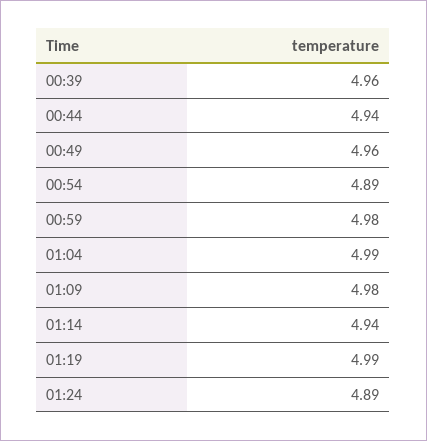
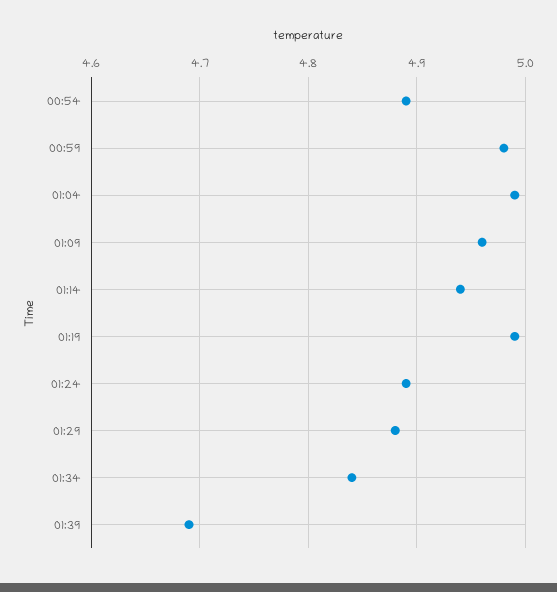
00:39: 4.96 -> none
00:44: 4.94 -> none
00:49: 4.96 -> none
01:09: 4.98 -> 4.96
01:29: none -> 4.88
01:34: none -> 4.84
01:39: none -> 4.69

